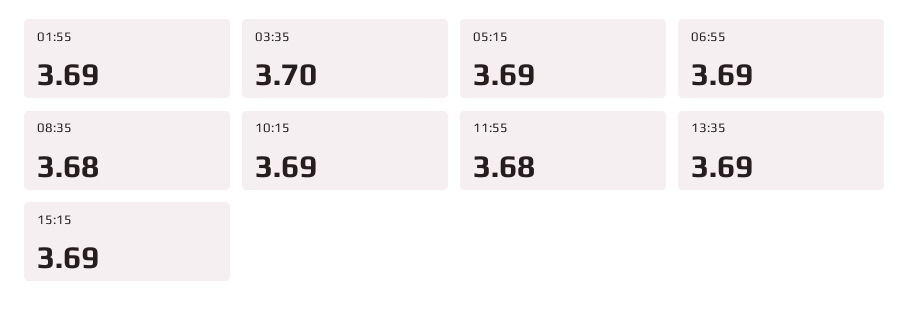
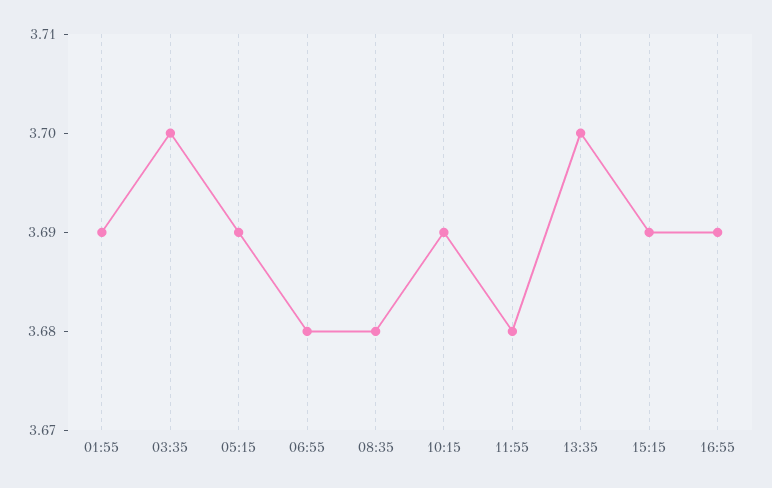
06:55: 3.69 -> 3.68
13:35: 3.69 -> 3.7
16:55: none -> 3.69

